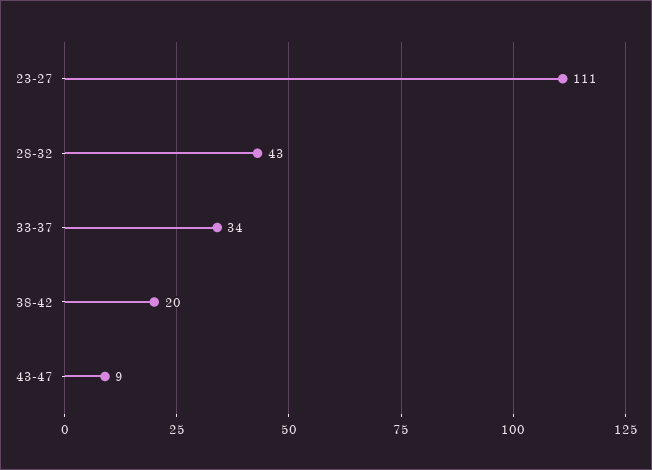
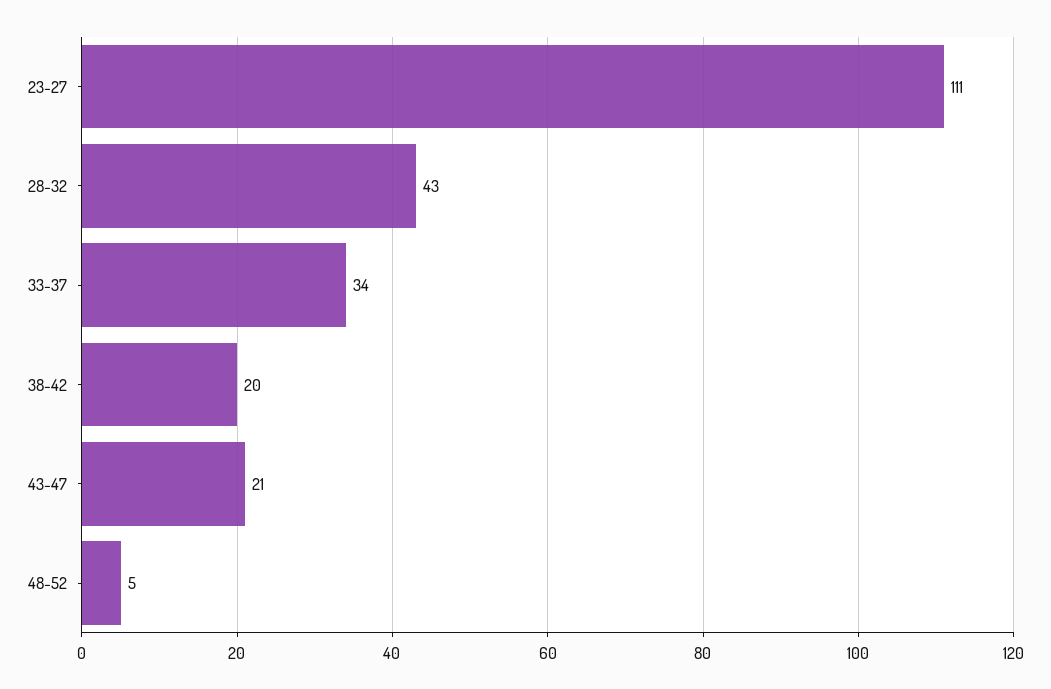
43-47: 9 -> 21
48-52: none -> 5

